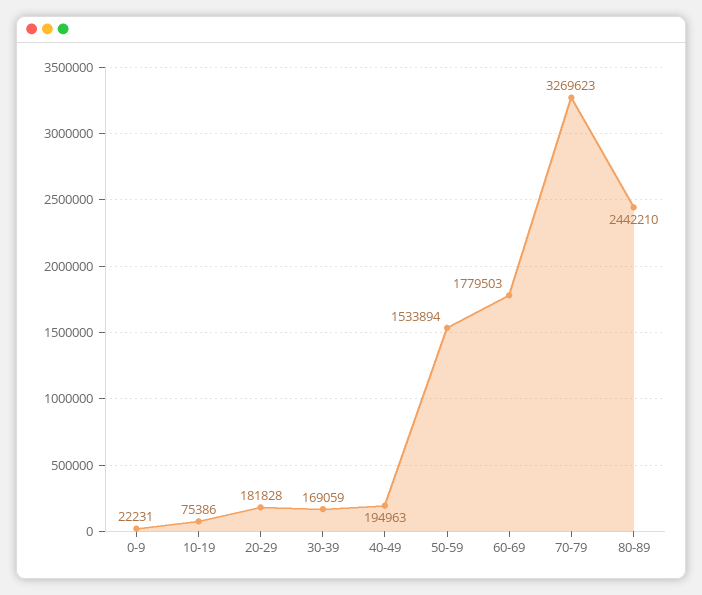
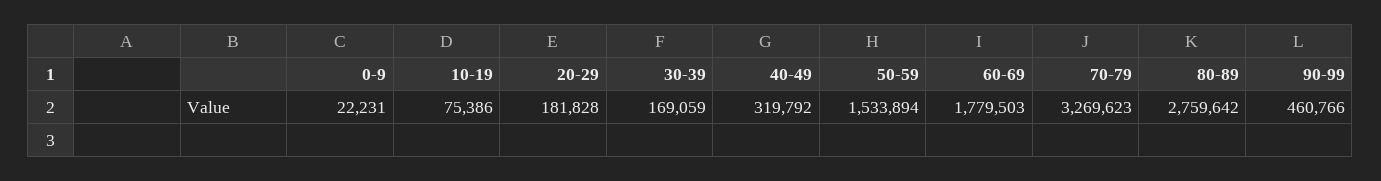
40-49: 194963 -> 319792
80-89: 2442210 -> 2759642
90-99: none -> 460766

